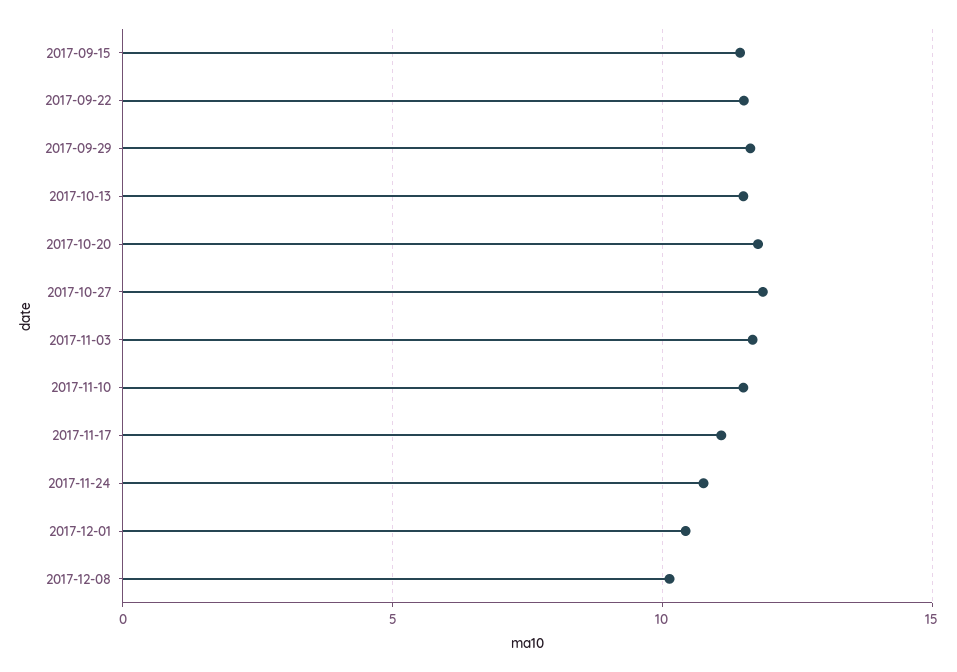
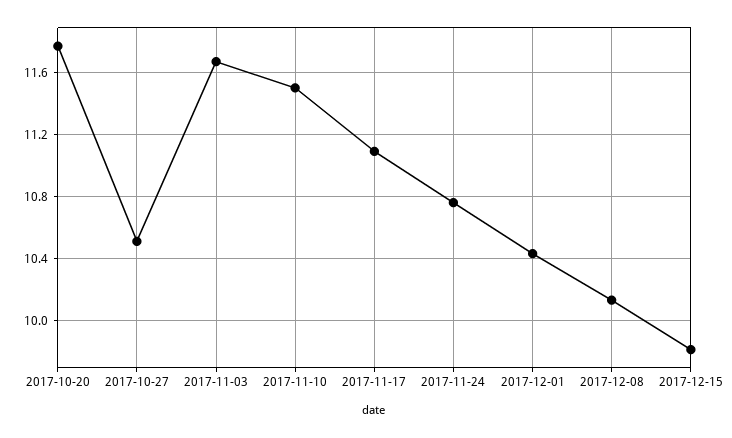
2017-09-15: 11.5 -> none
2017-09-22: 11.5 -> none
2017-09-29: 11.5 -> none
2017-10-13: 11.5 -> none
2017-10-27: 12 -> 10.5
2017-12-15: none -> 9.8

